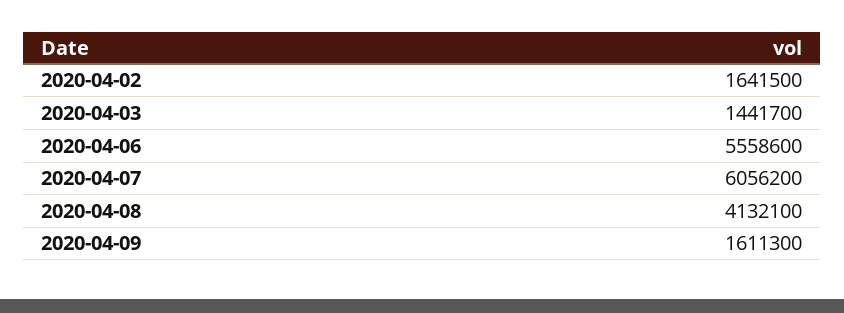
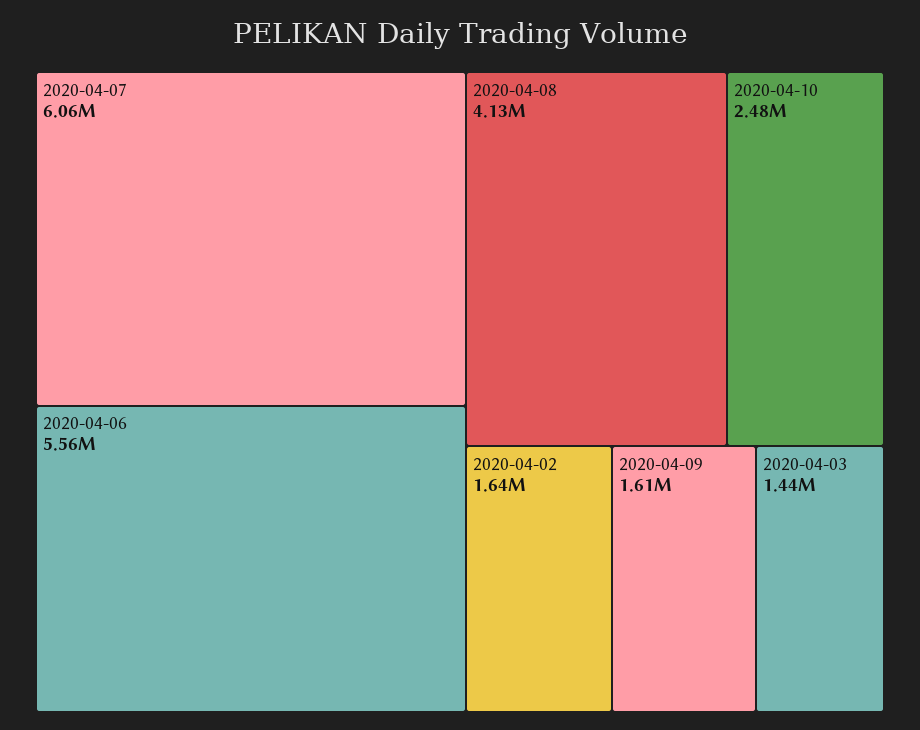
2020-04-10: none -> 2480000

